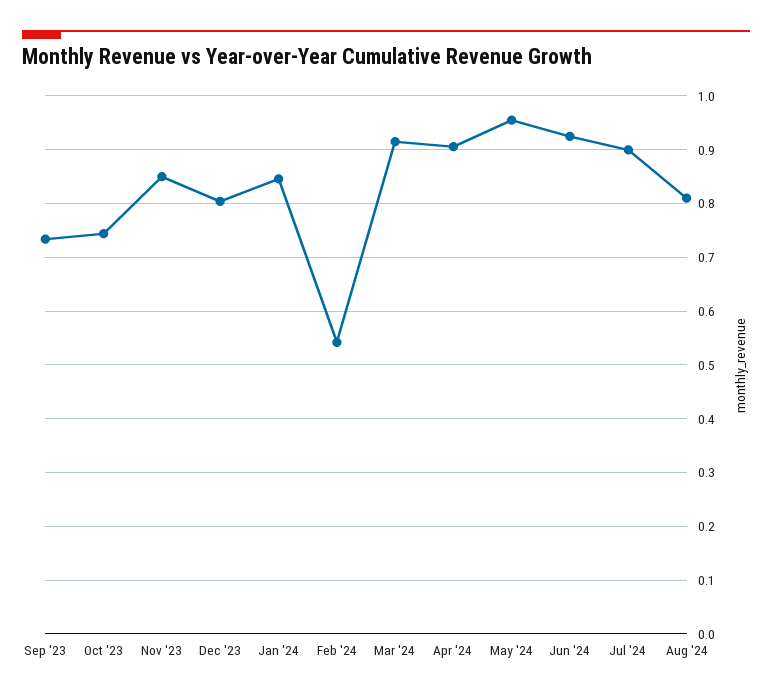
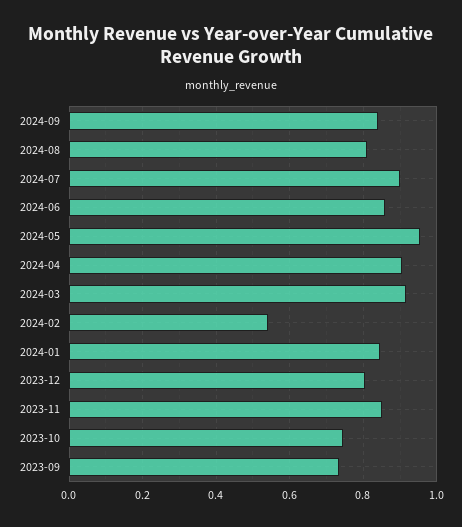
Jun '24: 0.92 -> 0.86
2024-09: none -> 0.84

